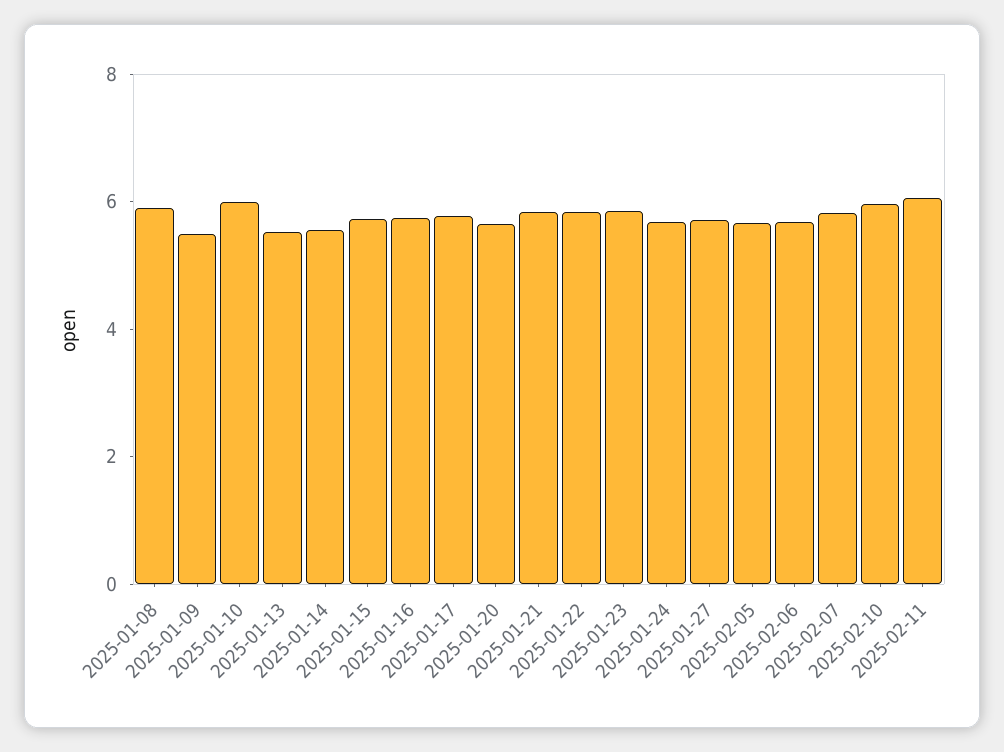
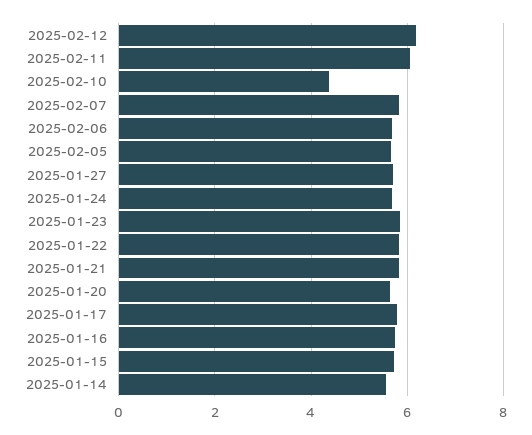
2025-01-08: 6 -> none
2025-01-09: 5.5 -> none
2025-01-10: 6 -> none
2025-01-13: 5.5 -> none
2025-02-10: 6 -> 4.4
2025-02-12: none -> 6.2

